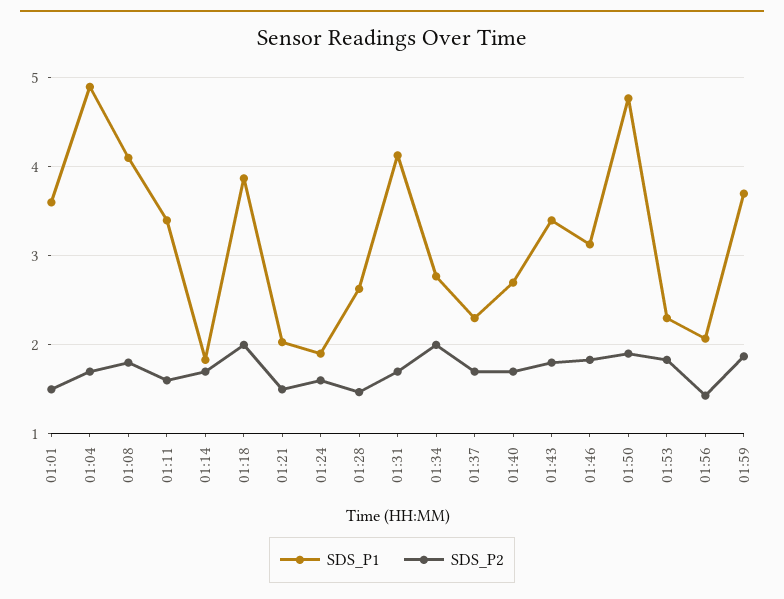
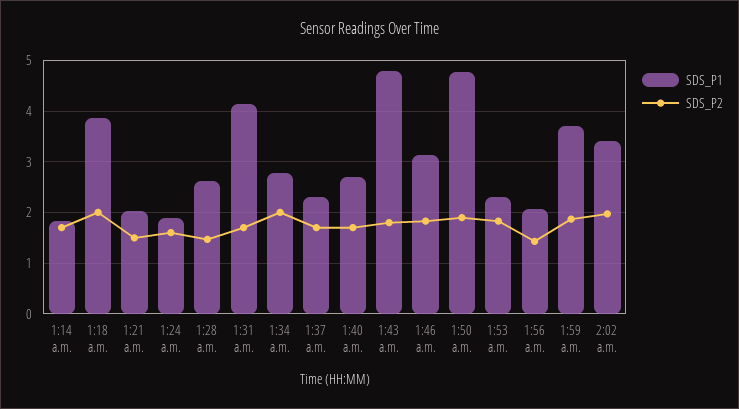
SDS_P1, 01:01: 3.6 -> none
SDS_P2, 01:01: 1.5 -> none
SDS_P1, 01:04: 4.9 -> none
SDS_P2, 01:04: 1.7 -> none
SDS_P1, 01:08: 4.1 -> none
SDS_P2, 01:08: 1.8 -> none
SDS_P1, 01:11: 3.4 -> none
SDS_P2, 01:11: 1.6 -> none
SDS_P1, 01:43: 3.4 -> 4.8
SDS_P1, 2:02 a.m.: none -> 3.4
SDS_P2, 2:02 a.m.: none -> 2

